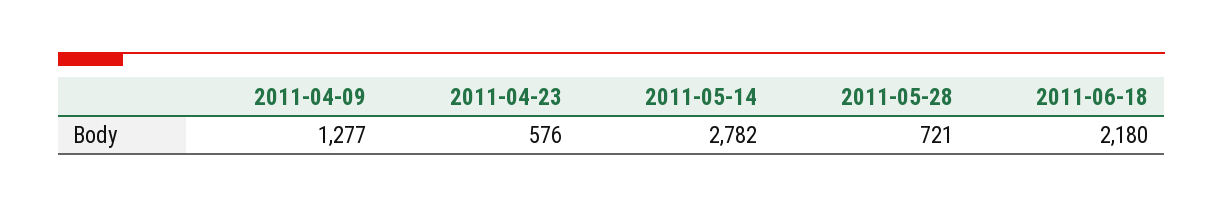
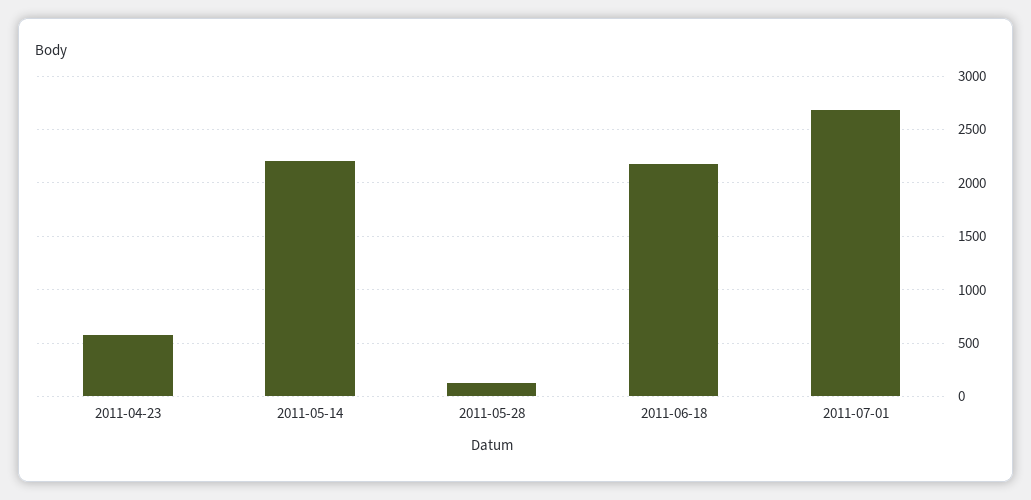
2011-04-09: 1277 -> none
2011-05-14: 2782 -> 2200
2011-05-28: 721 -> 100
2011-07-01: none -> 2700

